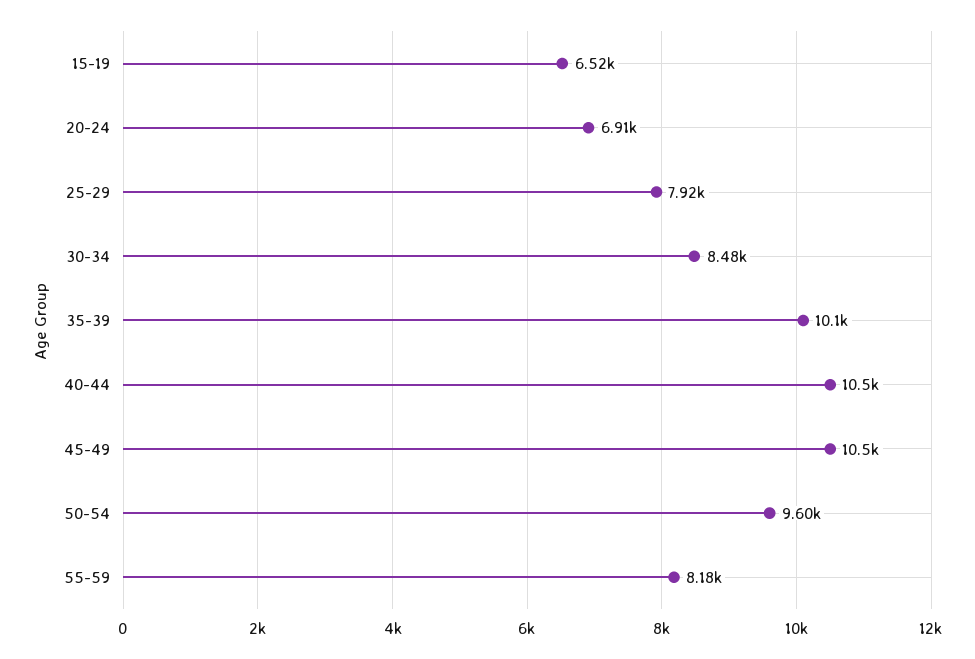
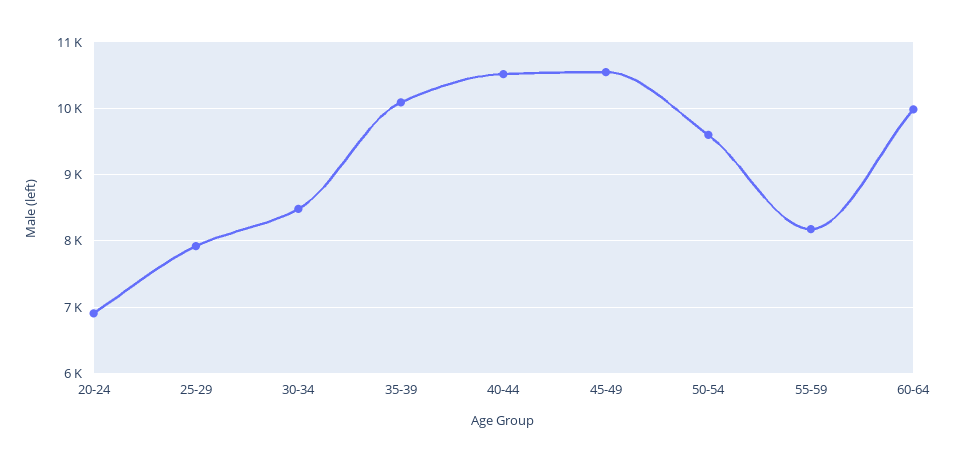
15-19: 6520 -> none
60-64: none -> 10000

